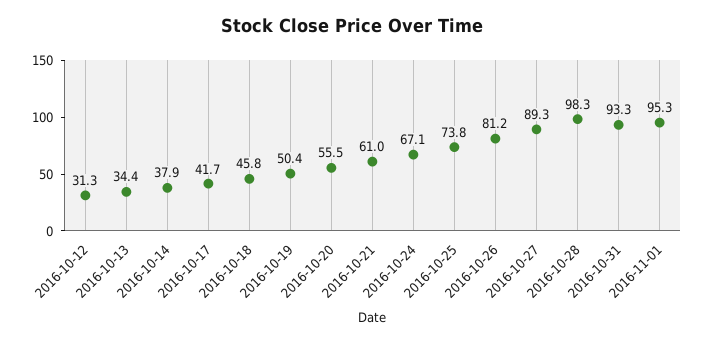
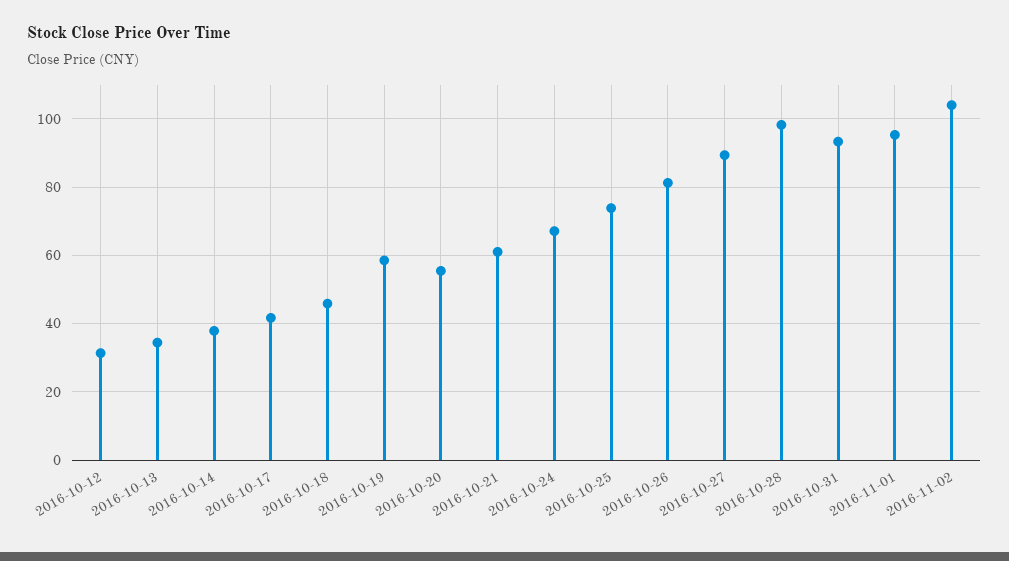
2016-10-19: 50.4 -> 58
2016-11-02: none -> 104

